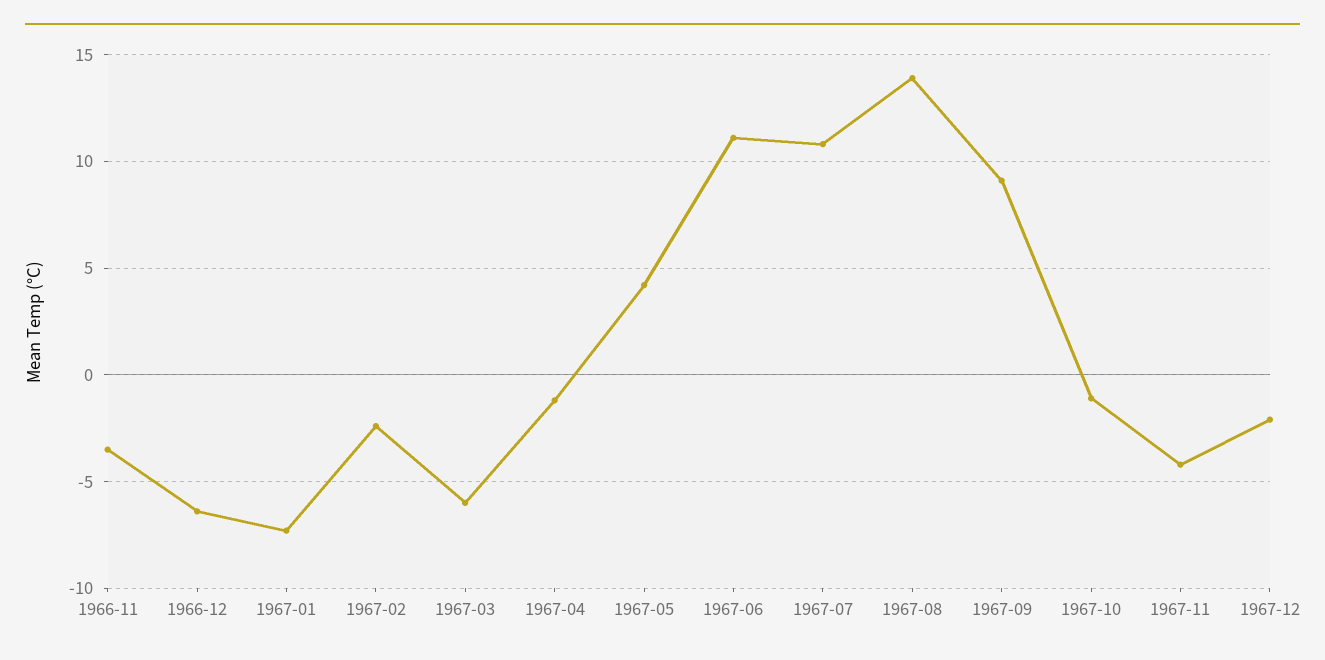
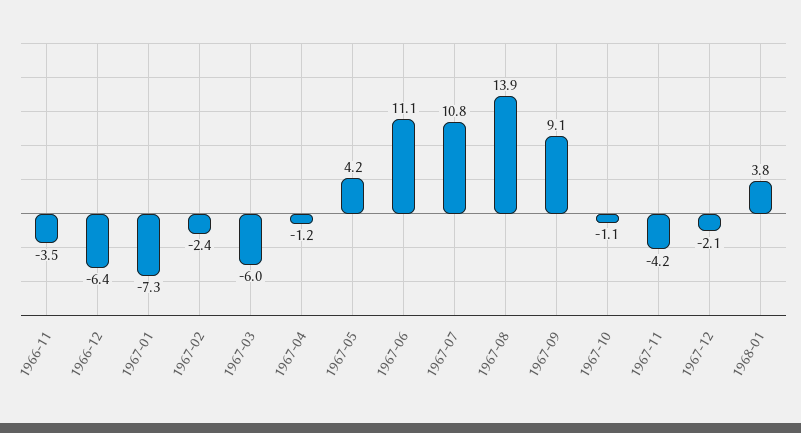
1968-01: none -> 3.8

